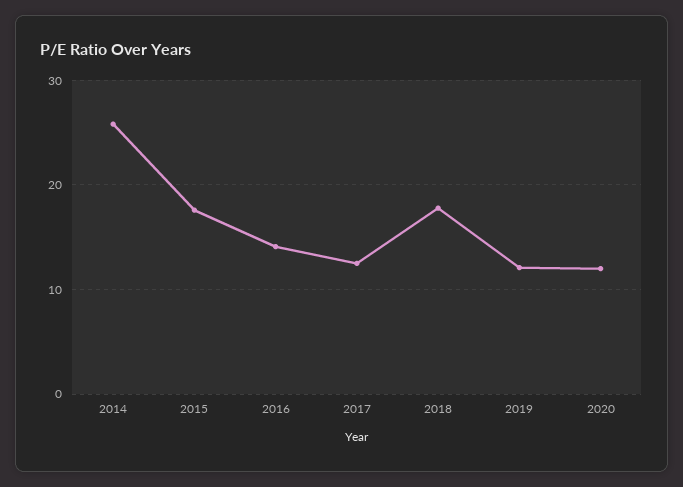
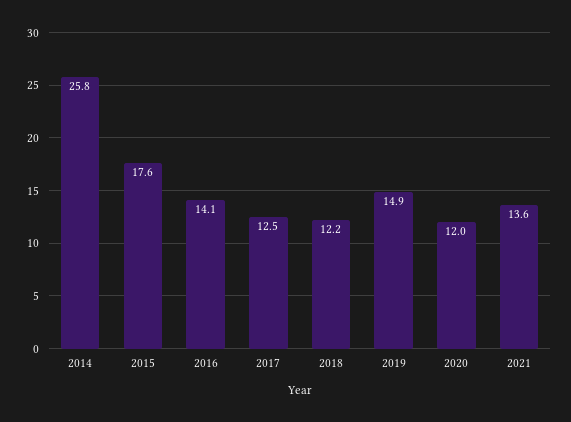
2018: 18 -> 12.2
2019: 12 -> 14.9
2021: none -> 13.6

